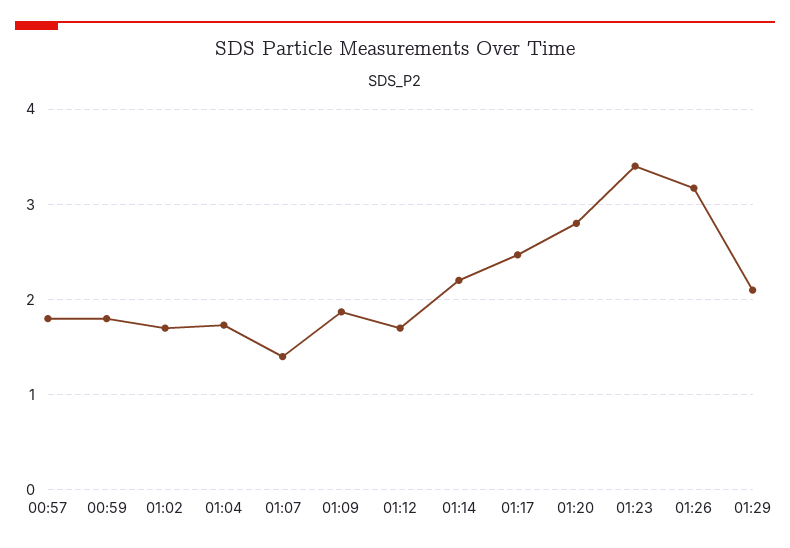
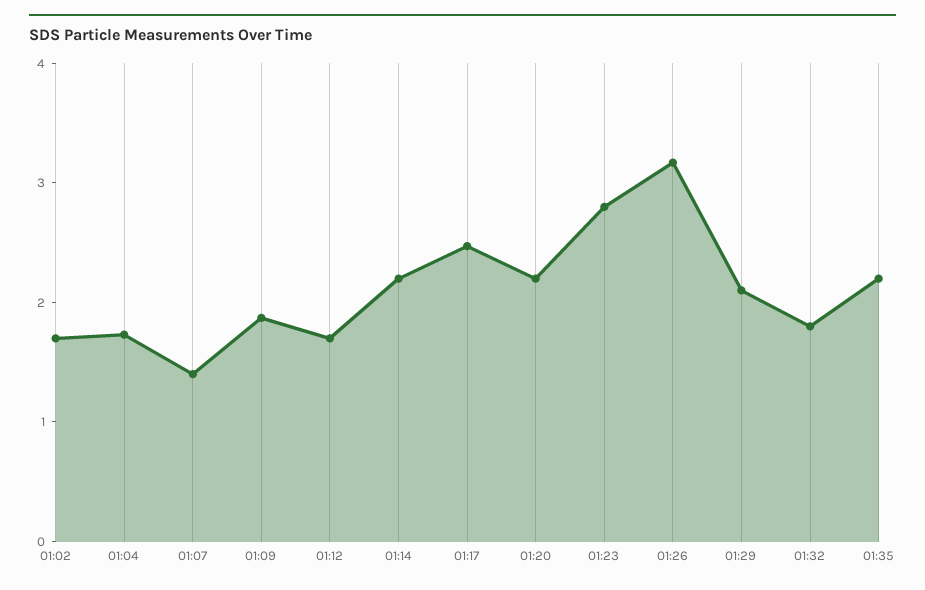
00:57: 1.8 -> none
00:59: 1.8 -> none
01:20: 2.8 -> 2.2
01:23: 3.4 -> 2.8
01:32: none -> 1.8
01:35: none -> 2.2

